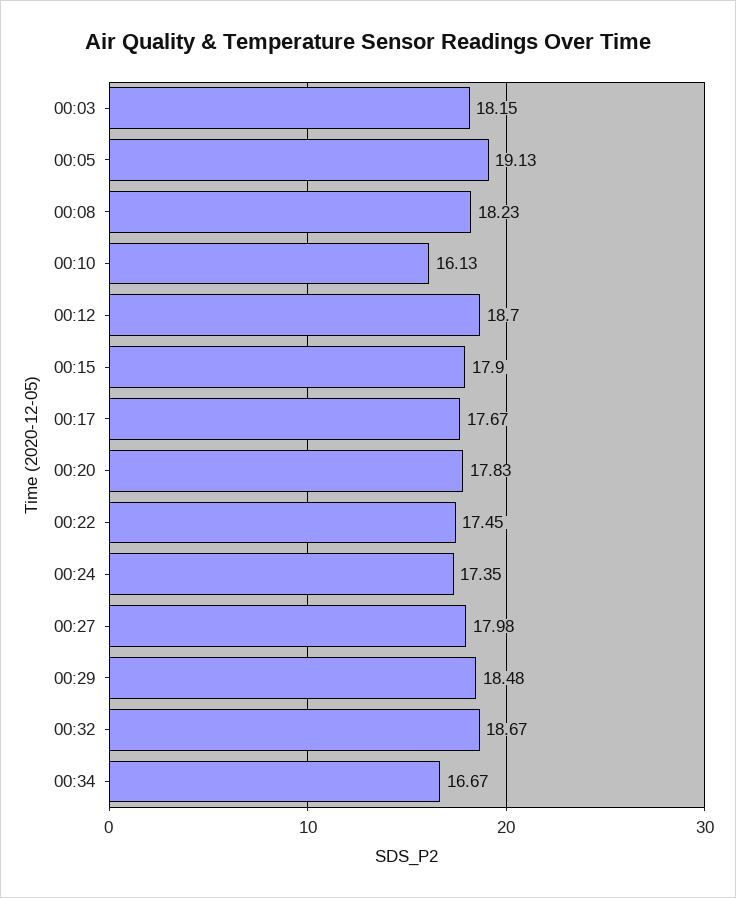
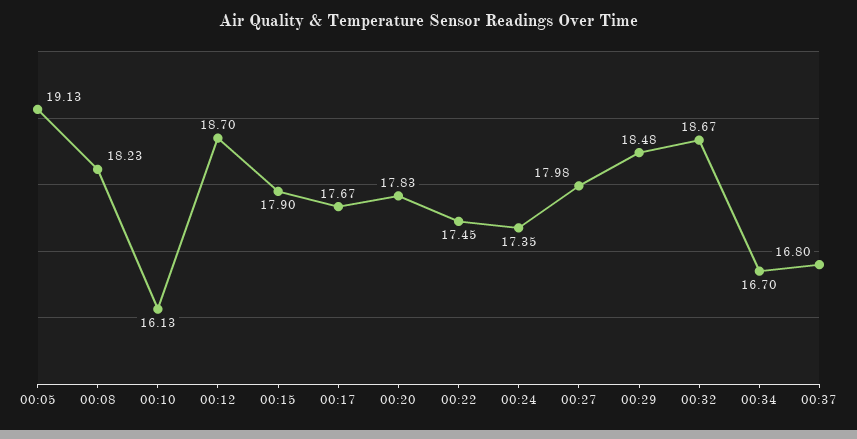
00:03: 18.15 -> none
00:34: 16.67 -> 16.7
00:37: none -> 16.8

